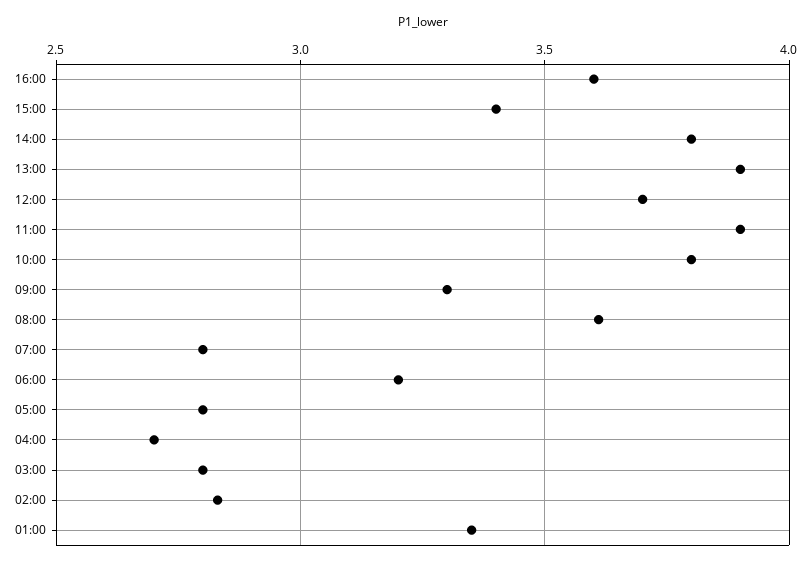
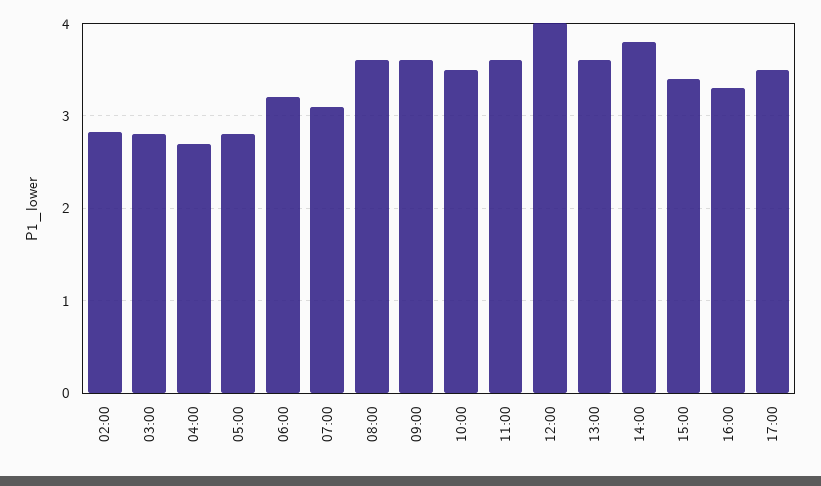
16:00: 3.6 -> 3.3
13:00: 3.9 -> 3.6
12:00: 3.7 -> 4
11:00: 3.9 -> 3.6
10:00: 3.8 -> 3.5
09:00: 3.3 -> 3.6
07:00: 2.8 -> 3.1
01:00: 3.35 -> none
17:00: none -> 3.5

